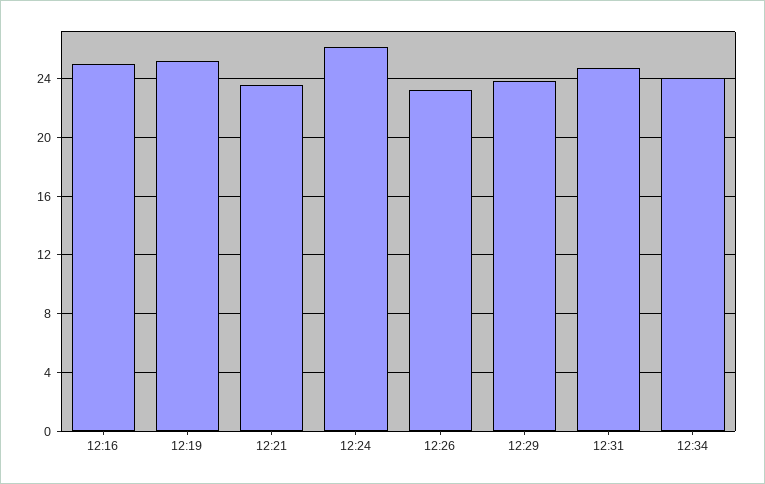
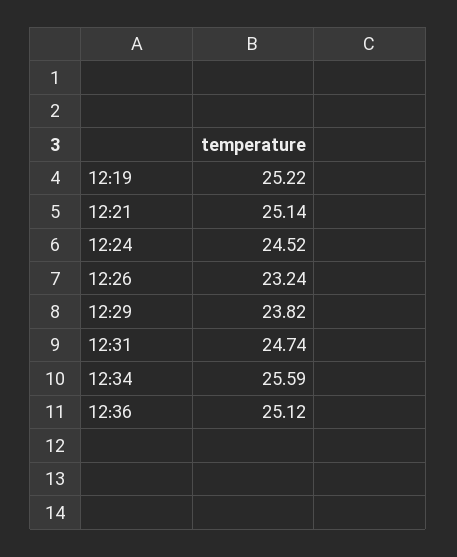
12:16: 25 -> none
12:21: 23.5 -> 25.14
12:24: 26 -> 24.52
12:34: 24 -> 25.59
12:36: none -> 25.12

